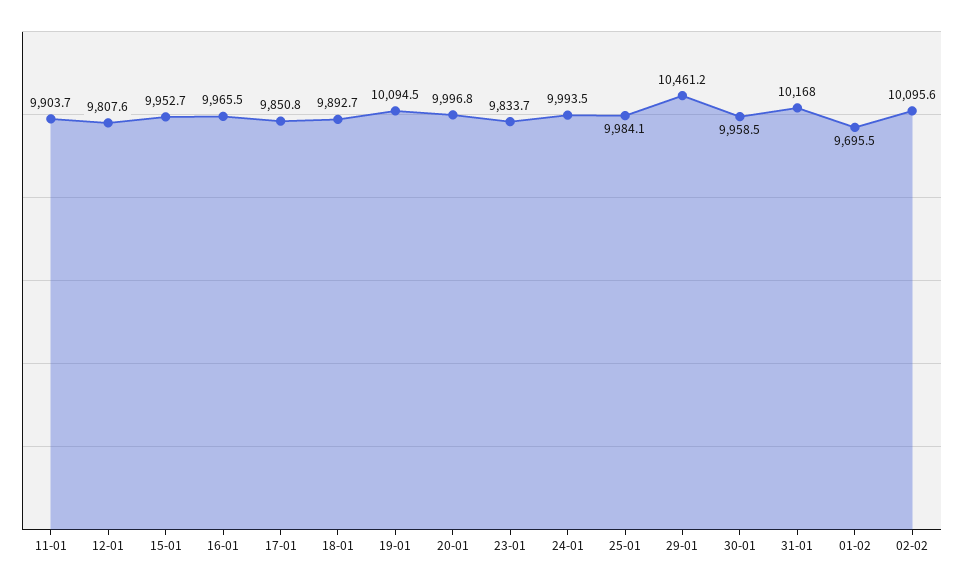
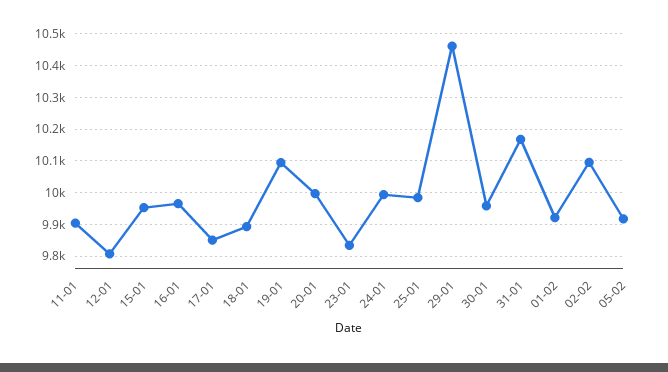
01-02: 9695.5 -> 9920
05-02: none -> 9920

